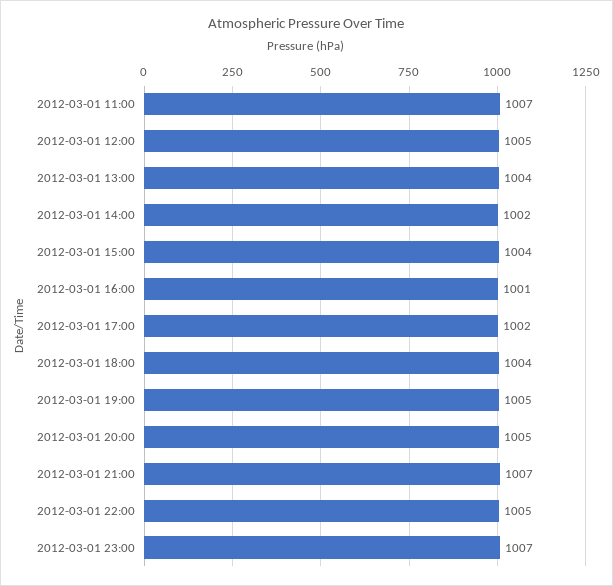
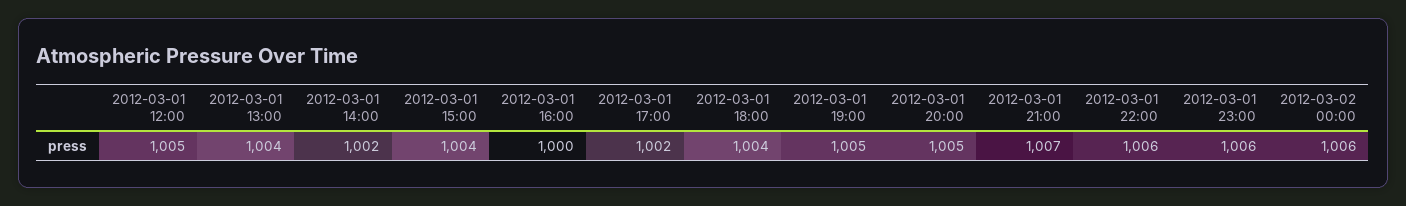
2012-03-01 11:00: 1007 -> none
2012-03-01 16:00: 1001 -> 1000
2012-03-01 22:00: 1005 -> 1006
2012-03-01 23:00: 1007 -> 1006
2012-03-02 00:00: none -> 1006

